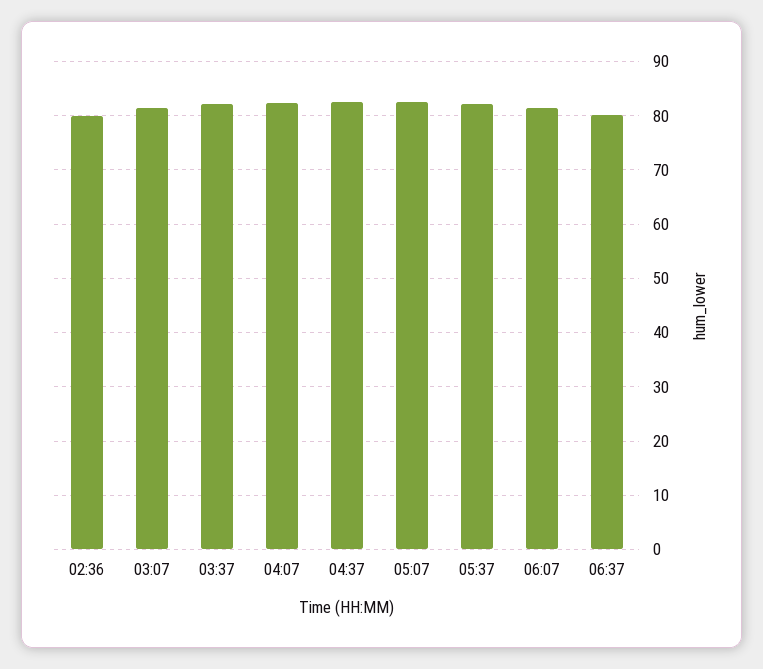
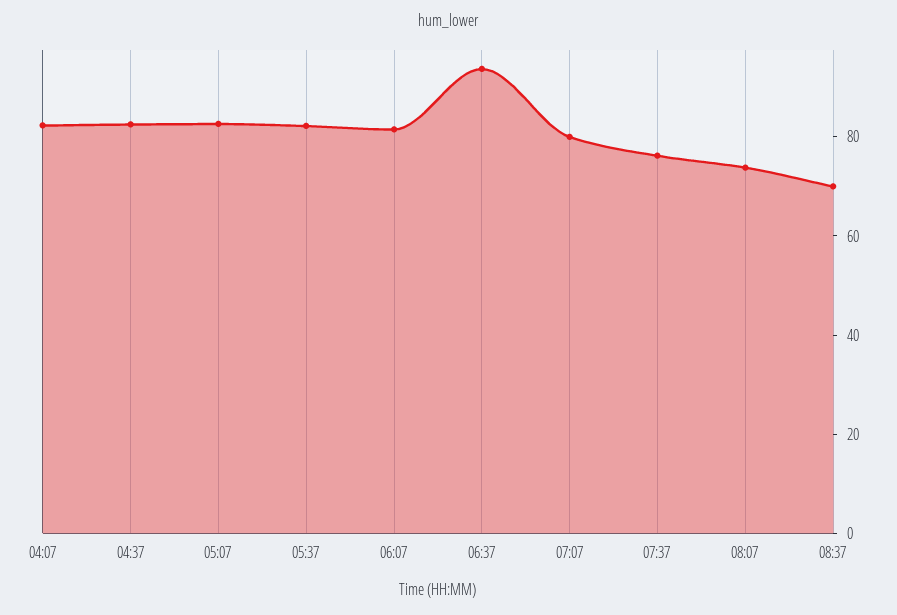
02:36: 80 -> none
03:07: 82 -> none
03:37: 82 -> none
06:37: 80 -> 95
07:07: none -> 80
07:37: none -> 75
08:07: none -> 75
08:37: none -> 70

